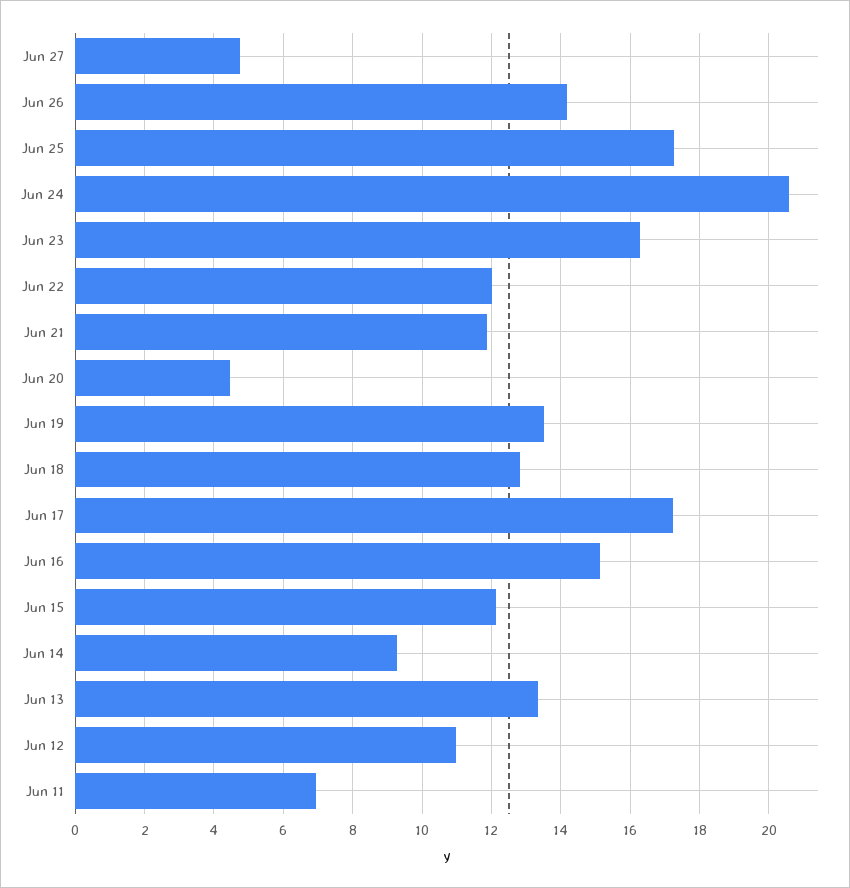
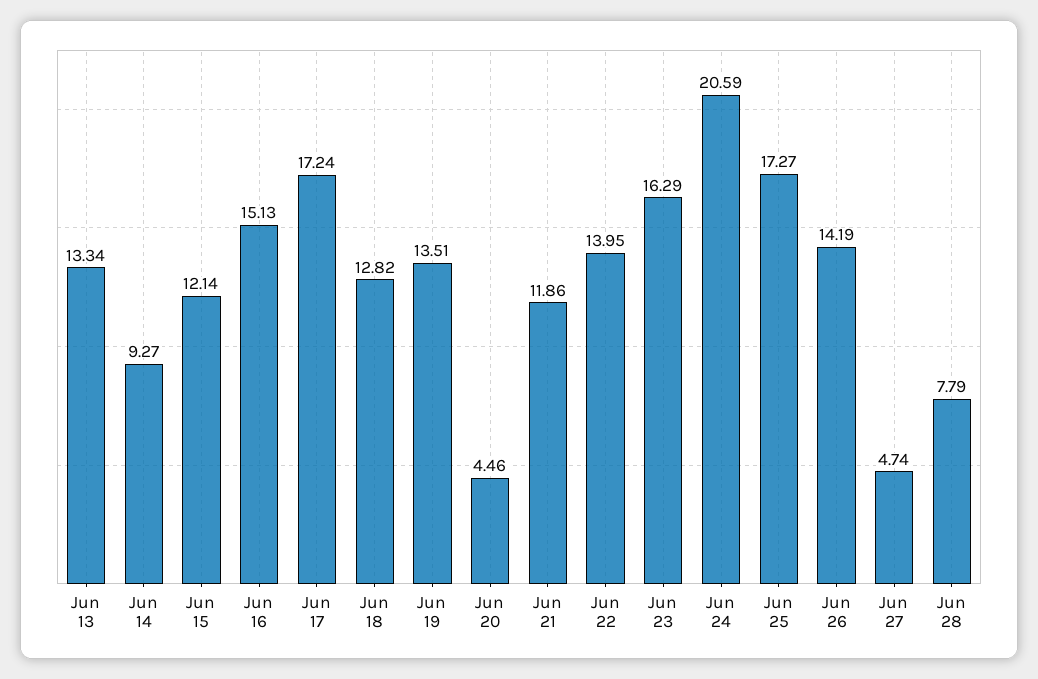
Jun 22: 12 -> 13.95
Jun 12: 11 -> none
Jun 11: 7 -> none
Jun 28: none -> 7.79

